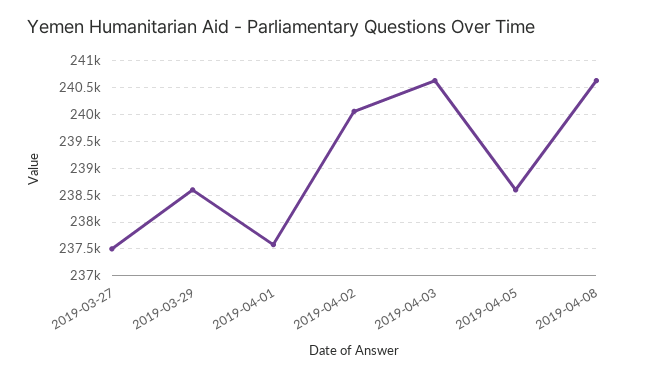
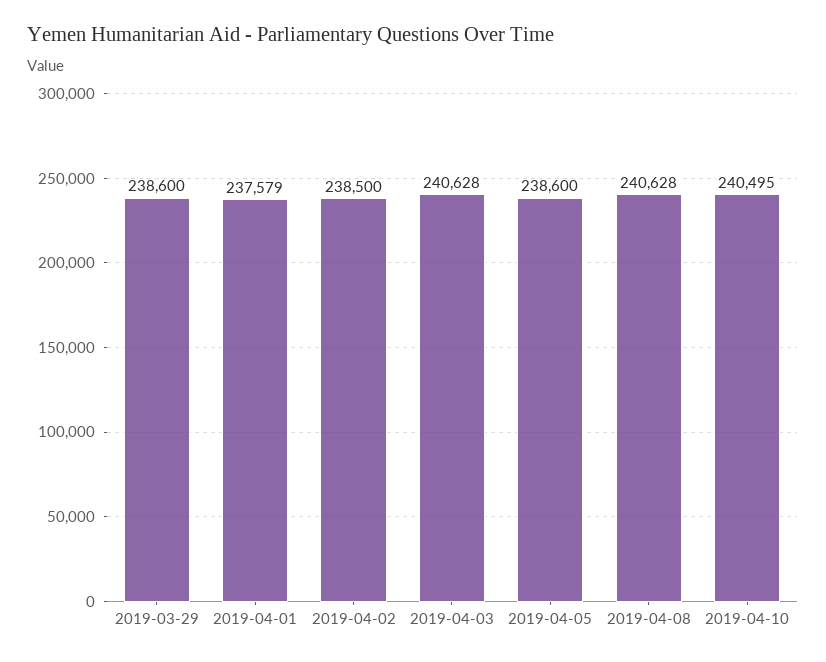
2019-03-27: 237500 -> none
2019-04-02: 240000 -> 238500
2019-04-10: none -> 240495

